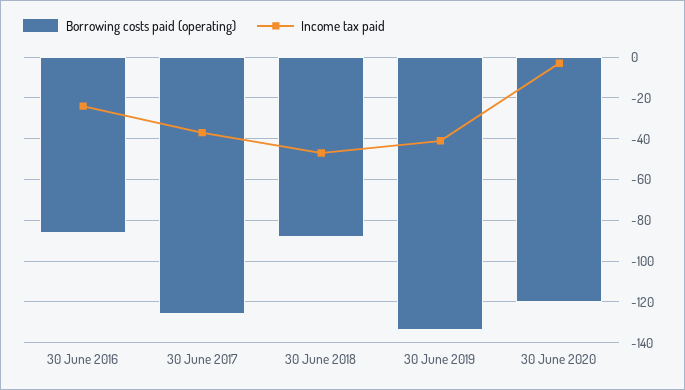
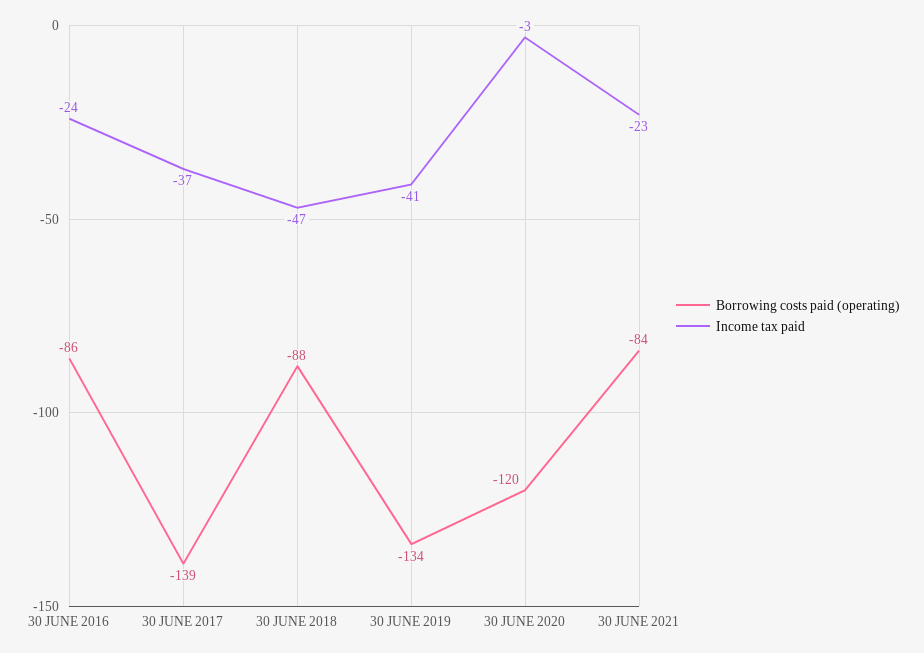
Borrowing costs paid (operating), 30 June 2017: -125 -> -139
Borrowing costs paid (operating), 30 JUNE 2021: none -> -84
Income tax paid, 30 JUNE 2021: none -> -23

